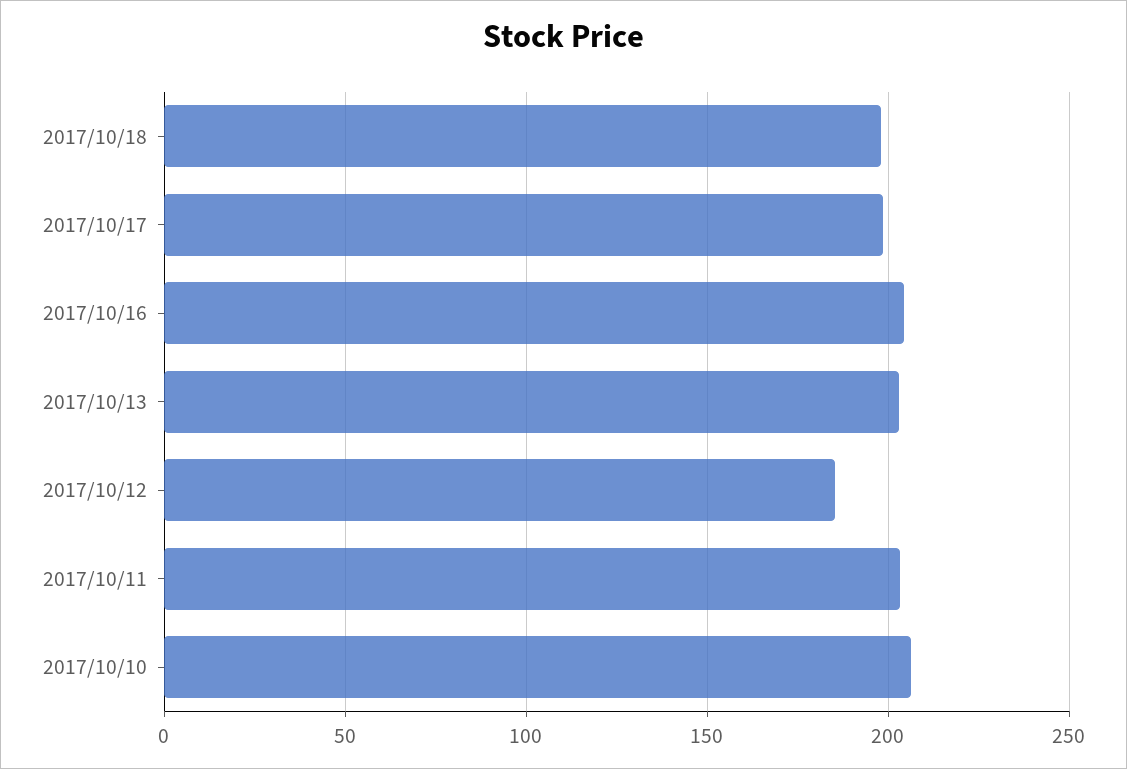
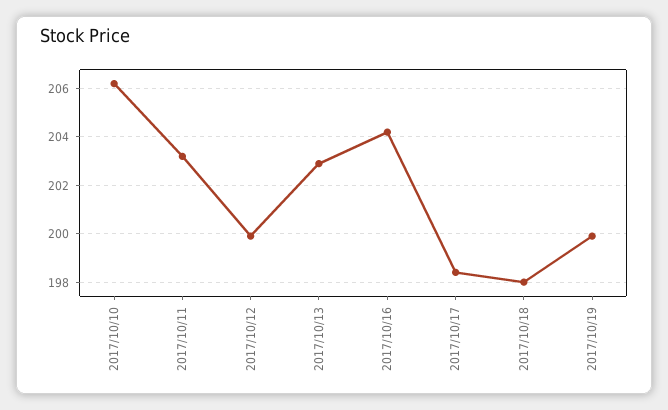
2017/10/12: 185 -> 200
2017/10/19: none -> 200

